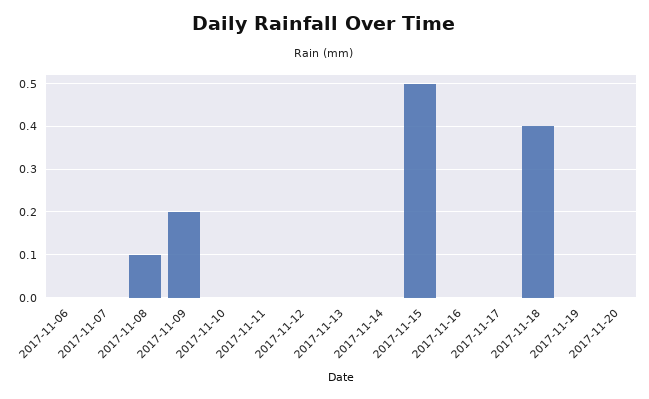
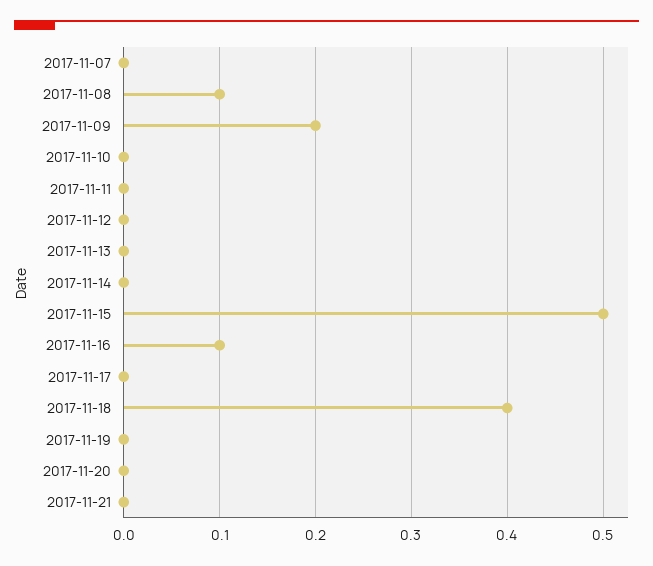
2017-11-06: 0 -> none
2017-11-16: 0 -> 0.1
2017-11-21: none -> 0

